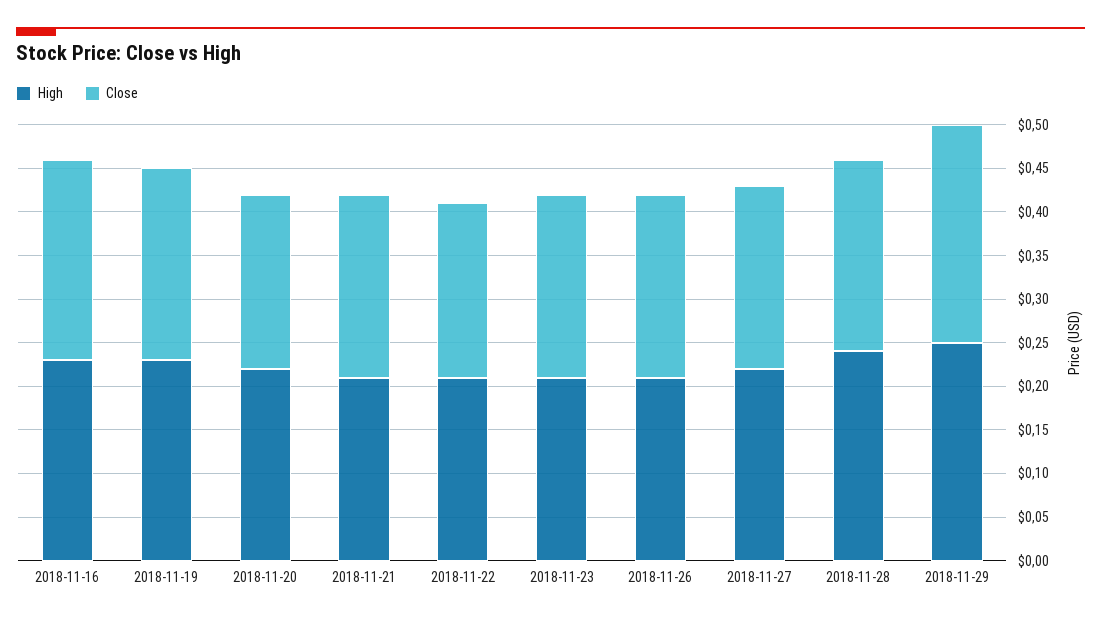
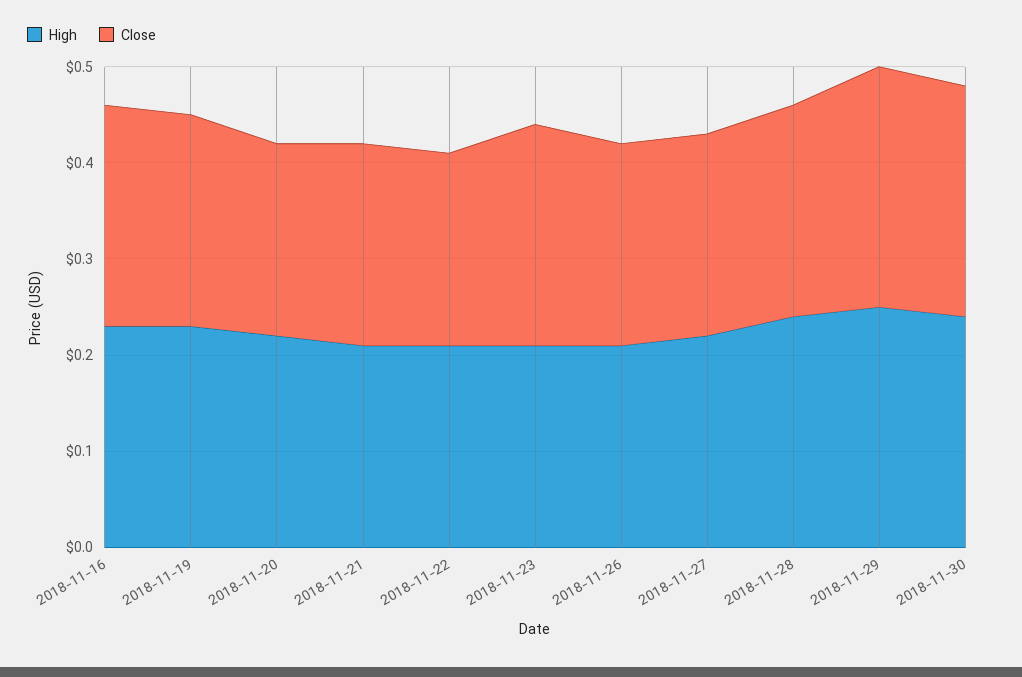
Close, 2018-11-23: 0.21 -> 0.23
High, 2018-11-30: none -> 0.24
Close, 2018-11-30: none -> 0.24

